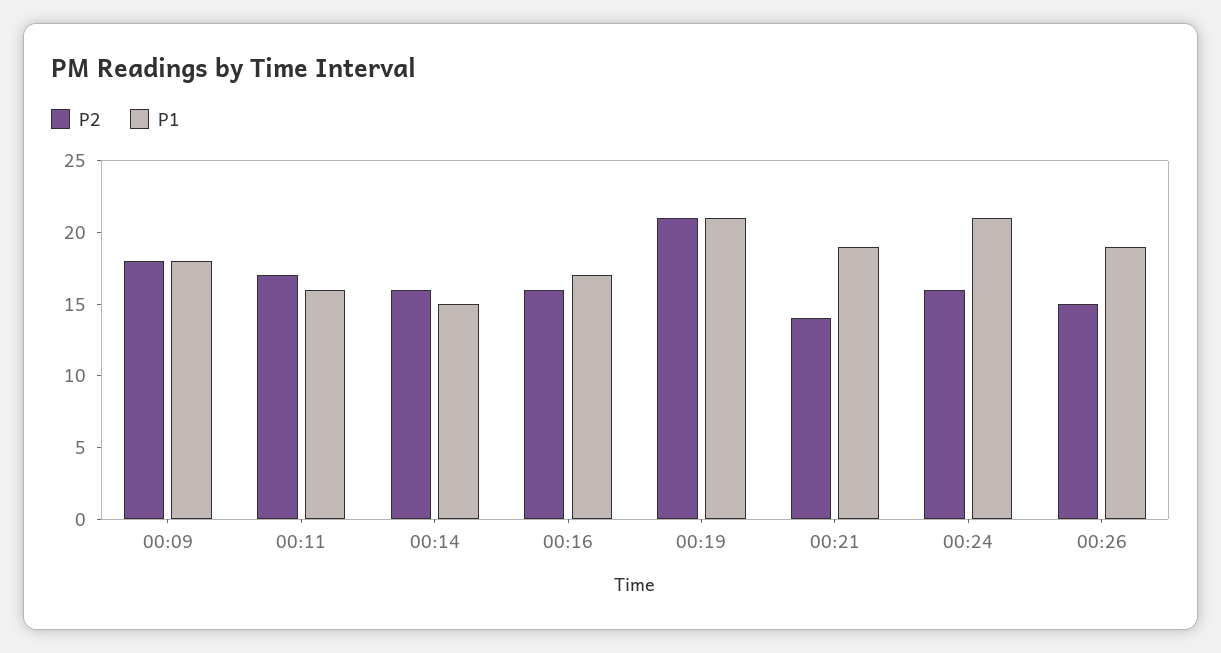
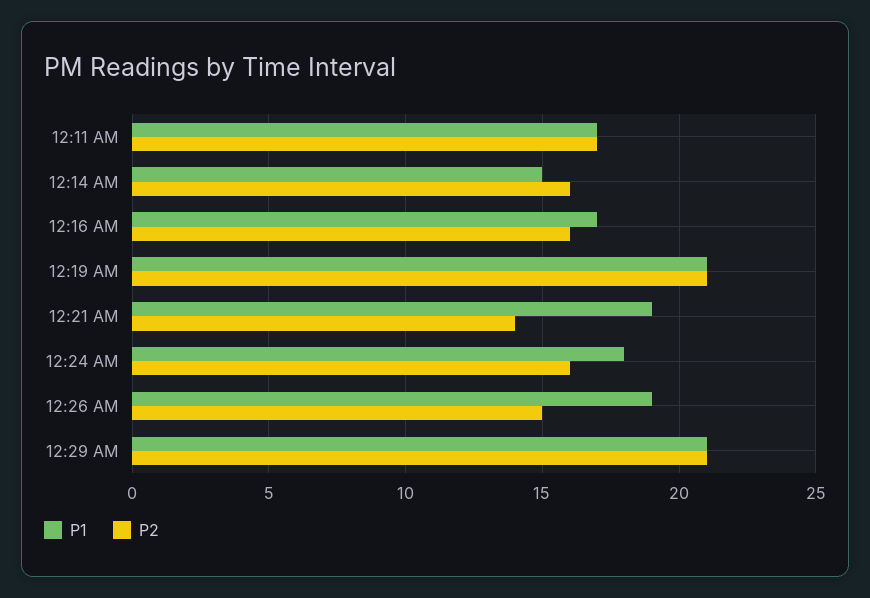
P2, 00:09: 18 -> none
P1, 00:09: 18 -> none
P1, 00:11: 16 -> 17
P1, 00:24: 21 -> 18
P1, 12:29 AM: none -> 21
P2, 12:29 AM: none -> 21

